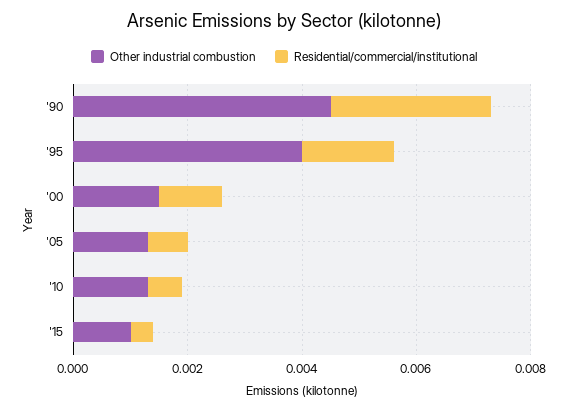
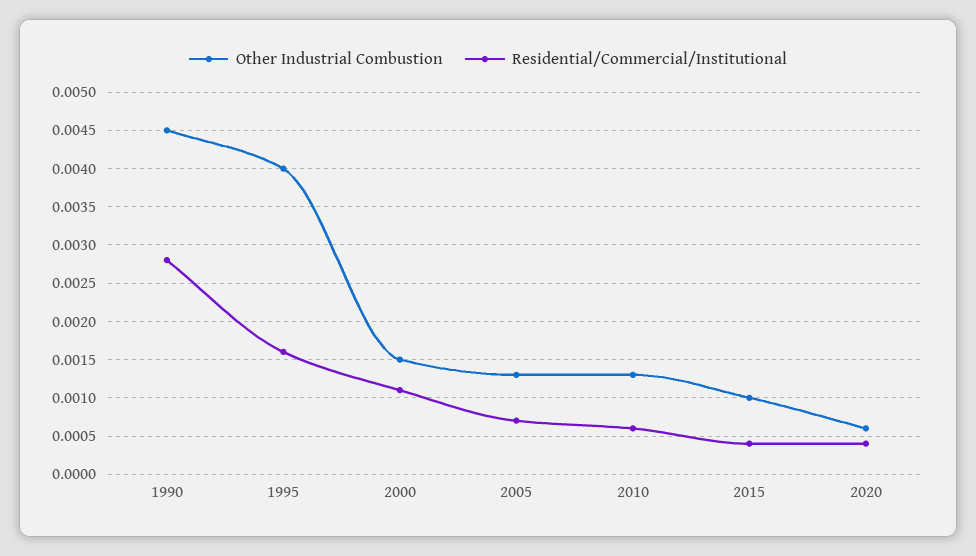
Other industrial combustion, 2020: none -> 0.0006
Residential/commercial/institutional, 2020: none -> 0.0004

